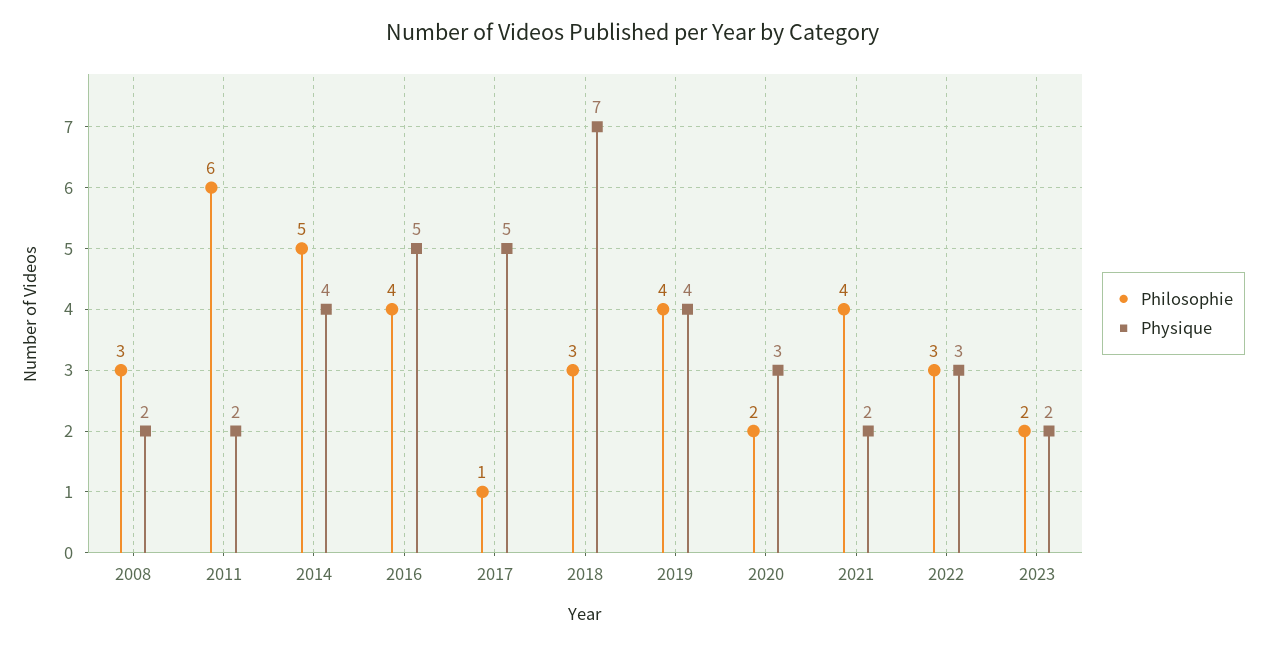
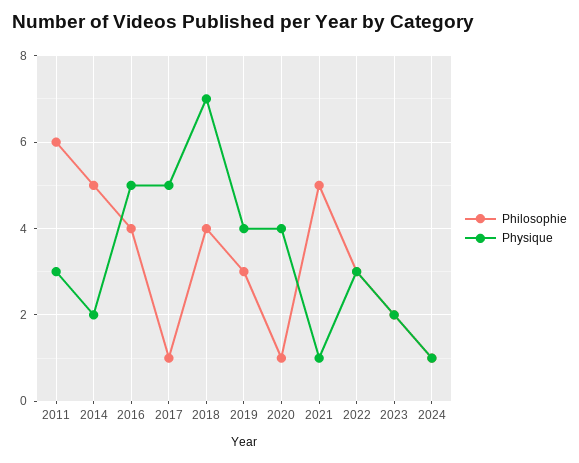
Philosophie, 2008: 3 -> none
Physique, 2008: 2 -> none
Physique, 2011: 2 -> 3
Physique, 2014: 4 -> 2
Philosophie, 2018: 3 -> 4
Philosophie, 2019: 4 -> 3
Philosophie, 2020: 2 -> 1
Physique, 2020: 3 -> 4
Philosophie, 2021: 4 -> 5
Physique, 2021: 2 -> 1
Philosophie, 2024: none -> 1
Physique, 2024: none -> 1

